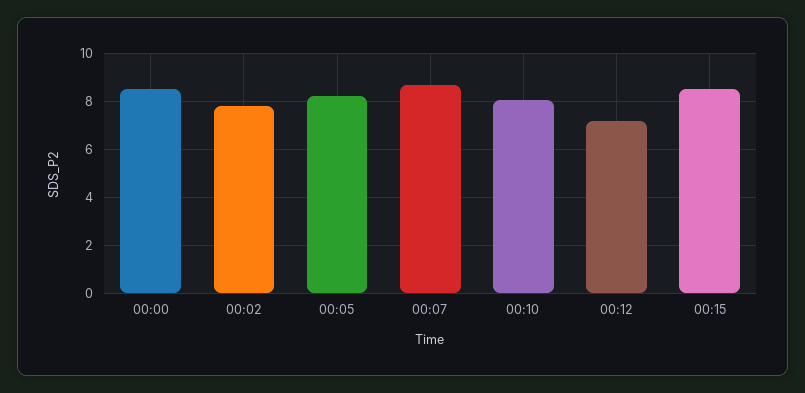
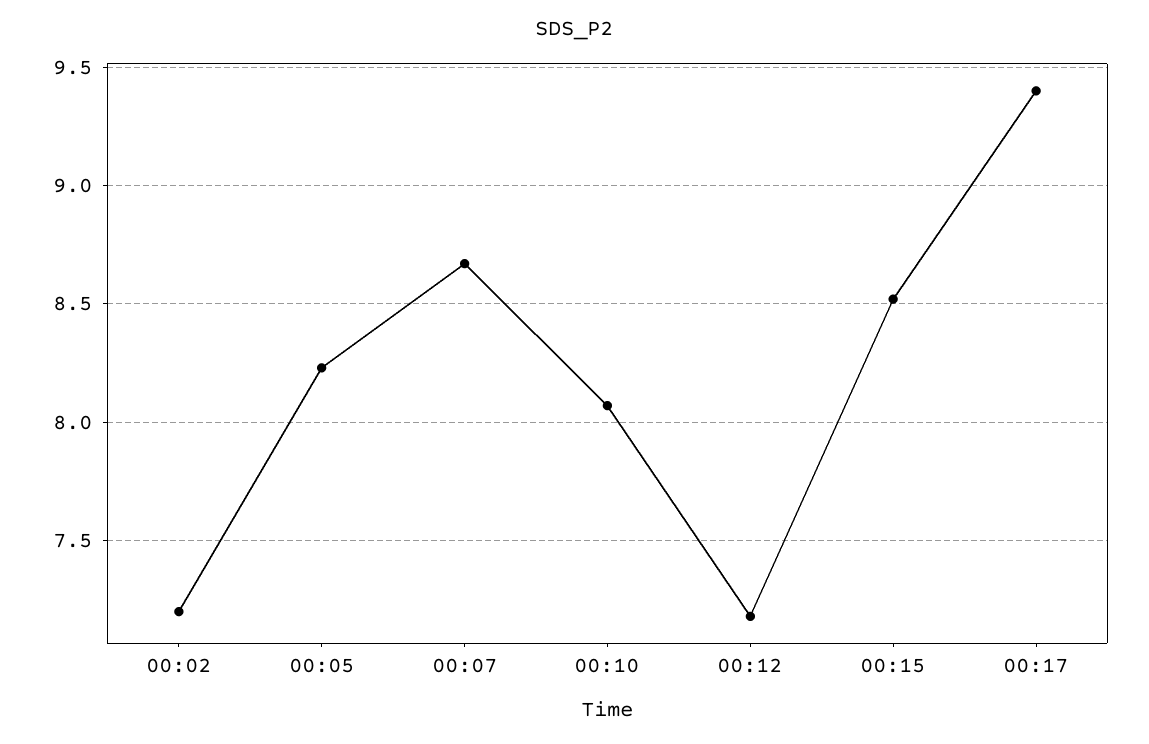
00:00: 8.5 -> none
00:02: 7.75 -> 7.2
00:17: none -> 9.4

